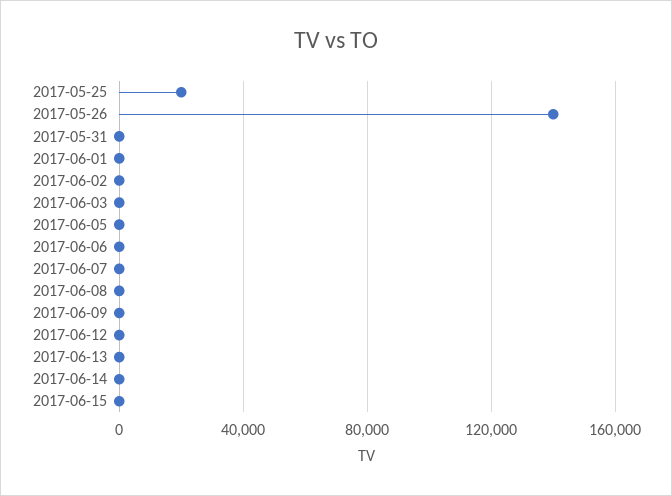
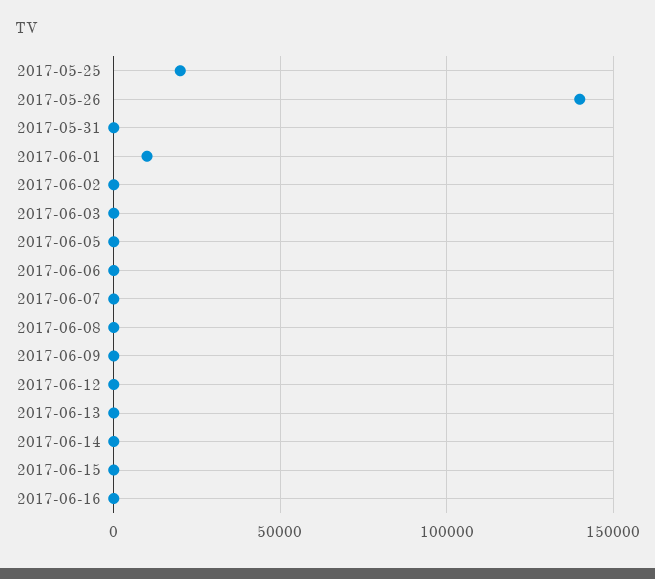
2017-06-01: 0 -> 10000
2017-06-16: none -> 0

